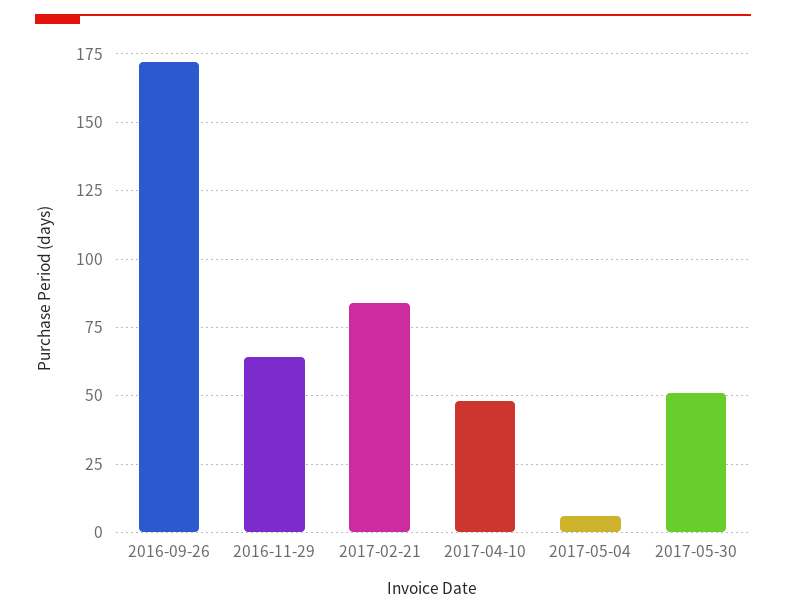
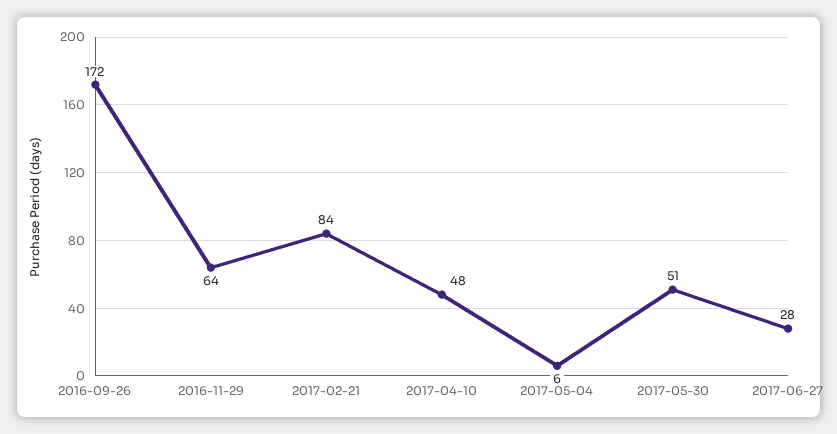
2017-06-27: none -> 28

